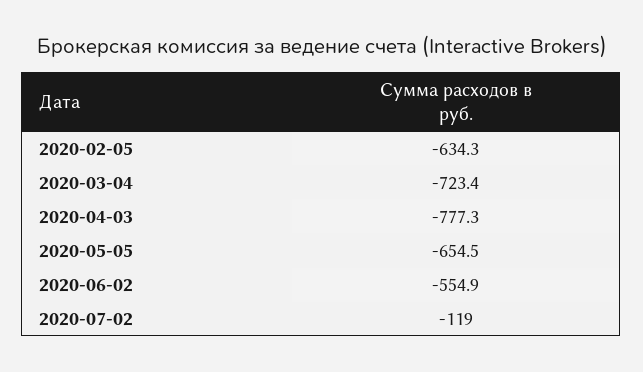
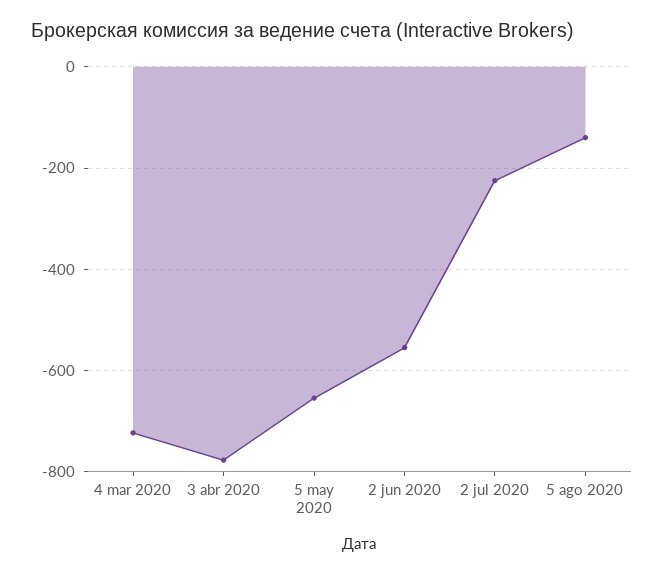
2020-02-05: -634.3 -> none
2020-07-02: -119 -> -220
5 ago 2020: none -> -140

